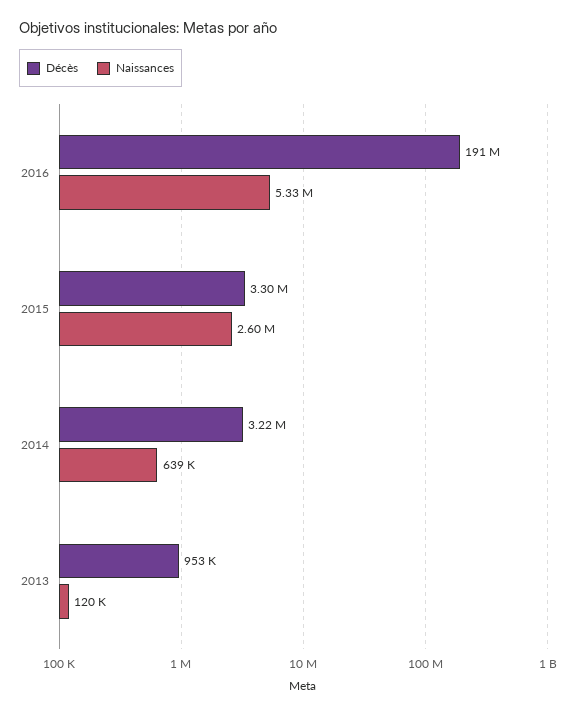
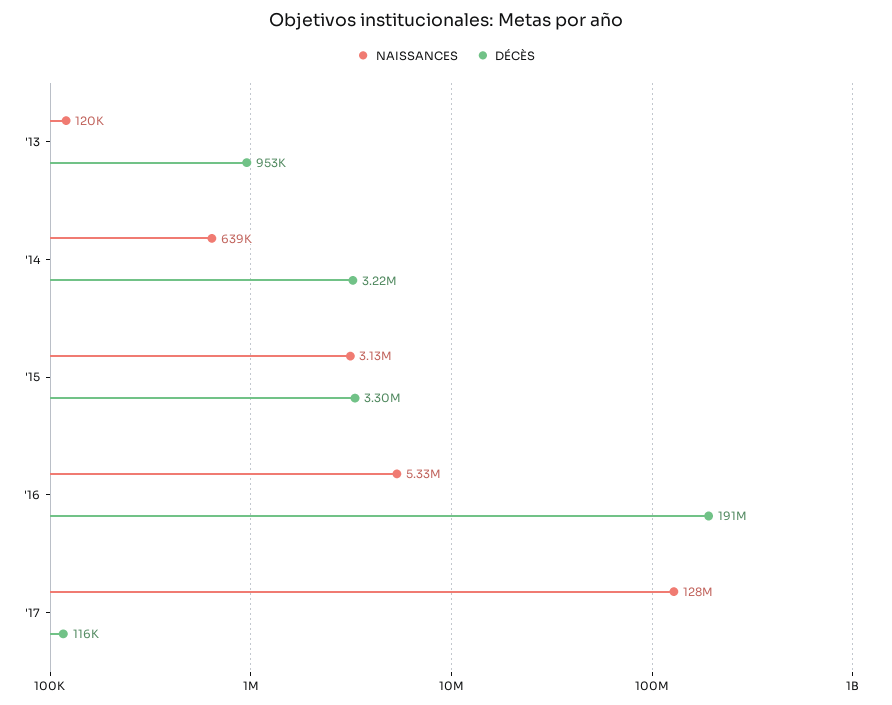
Naissances, 2015: 2600000 -> 3130000
Naissances, '17: none -> 128000000
Décès, '17: none -> 116000

